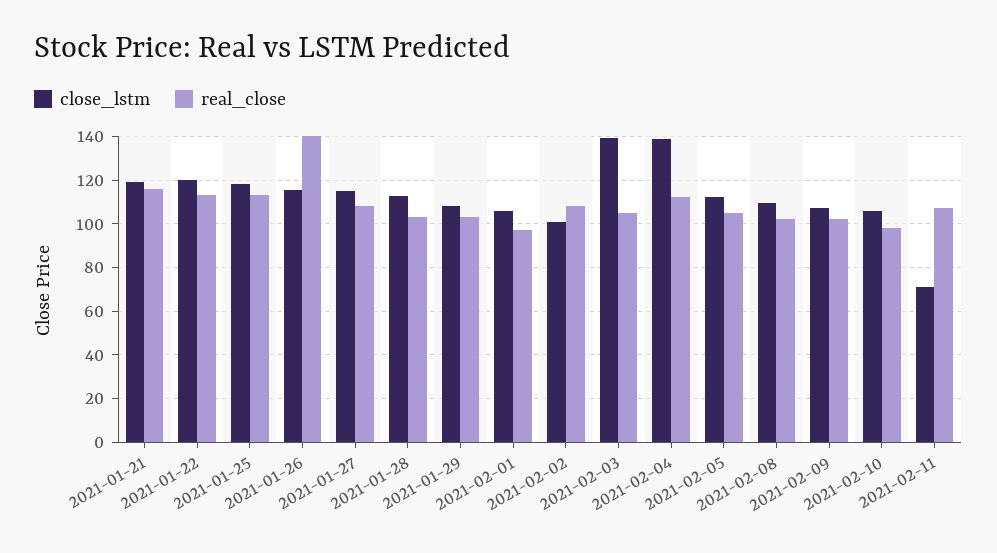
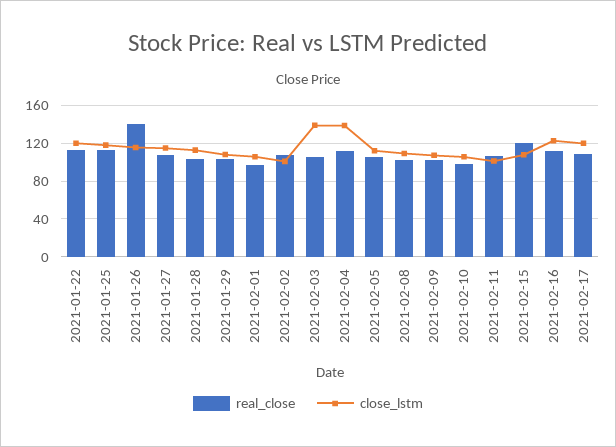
close_lstm, 2021-01-21: 120 -> none
real_close, 2021-01-21: 115 -> none
close_lstm, 2021-02-11: 70 -> 100
real_close, 2021-02-15: none -> 120
close_lstm, 2021-02-15: none -> 110
real_close, 2021-02-16: none -> 110
close_lstm, 2021-02-16: none -> 120
real_close, 2021-02-17: none -> 110
close_lstm, 2021-02-17: none -> 120

